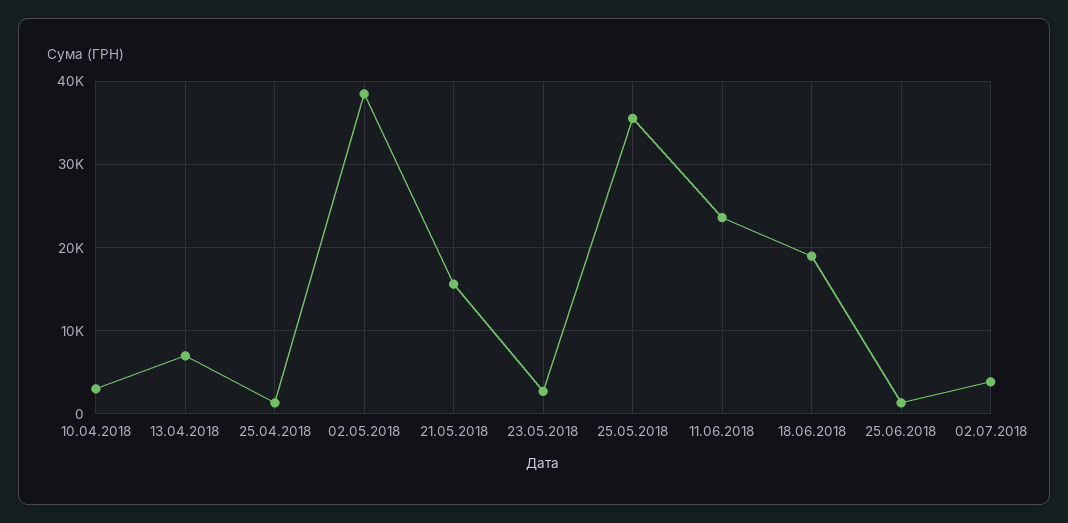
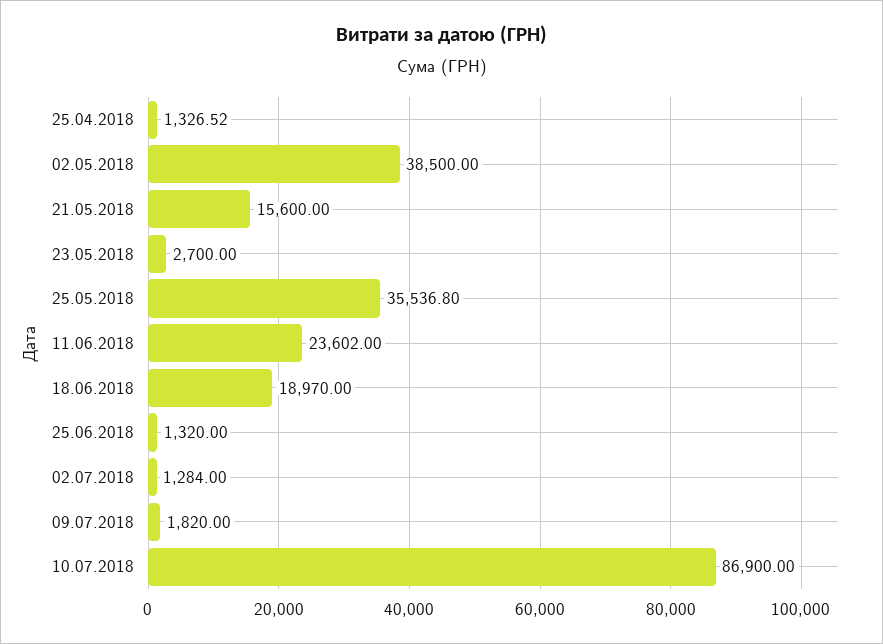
10.04.2018: 3000 -> none
13.04.2018: 7000 -> none
02.07.2018: 4000 -> 1284
09.07.2018: none -> 1820
10.07.2018: none -> 86900

